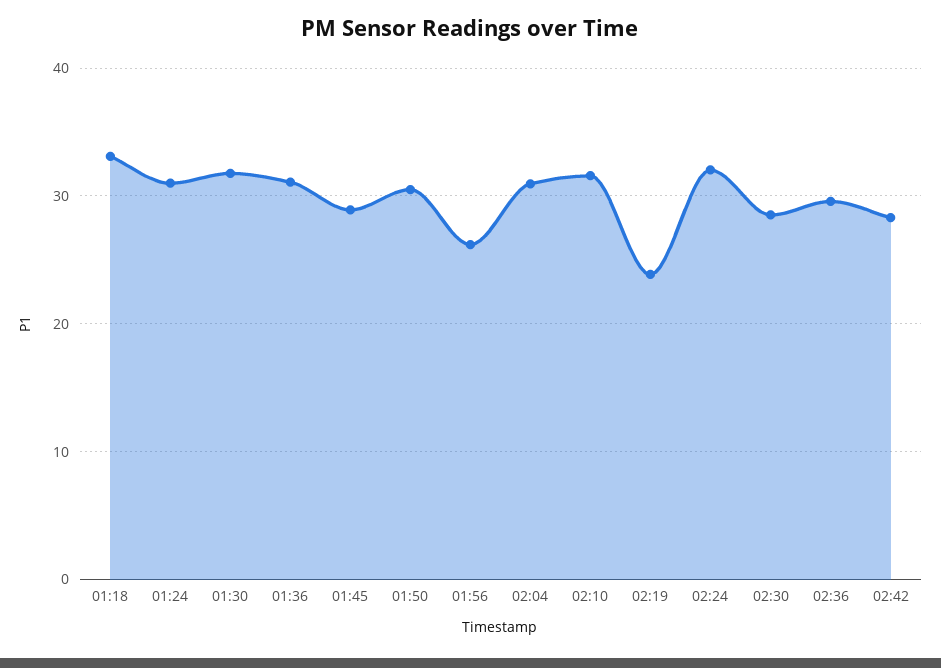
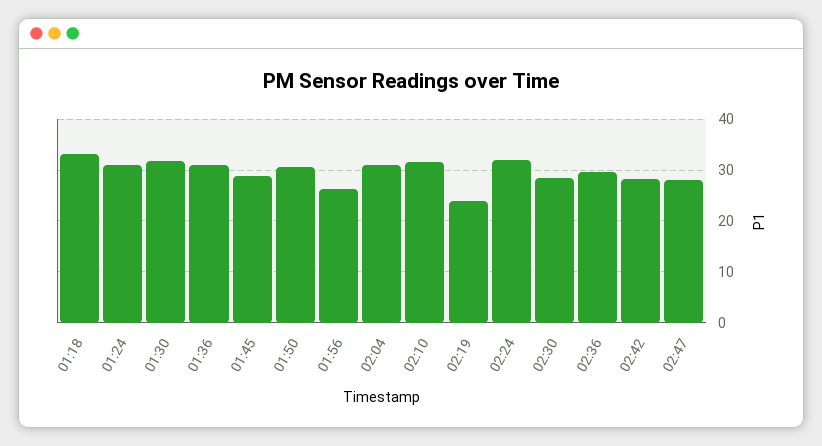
02:47: none -> 28

